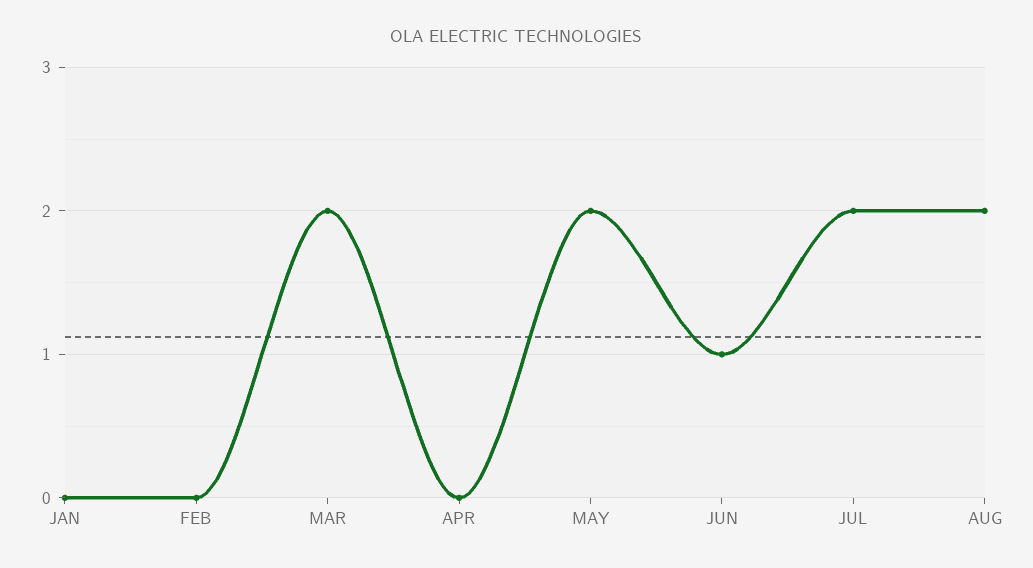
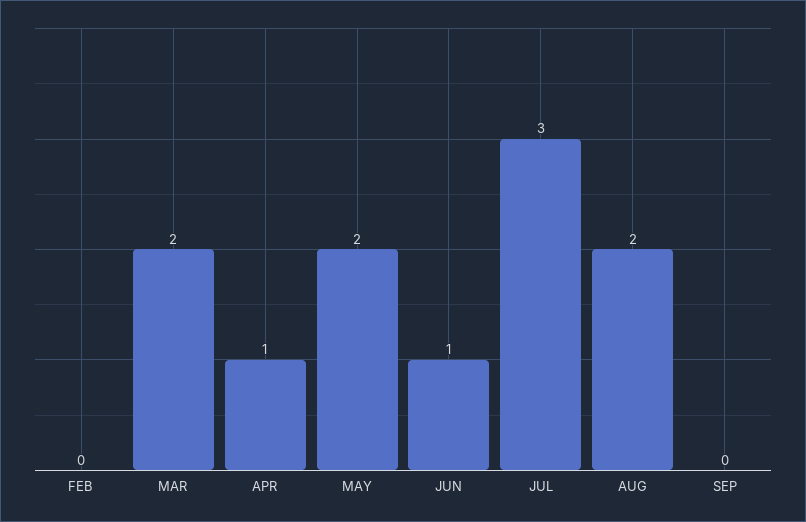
JAN: 0 -> none
APR: 0 -> 1
JUL: 2 -> 3
SEP: none -> 0

